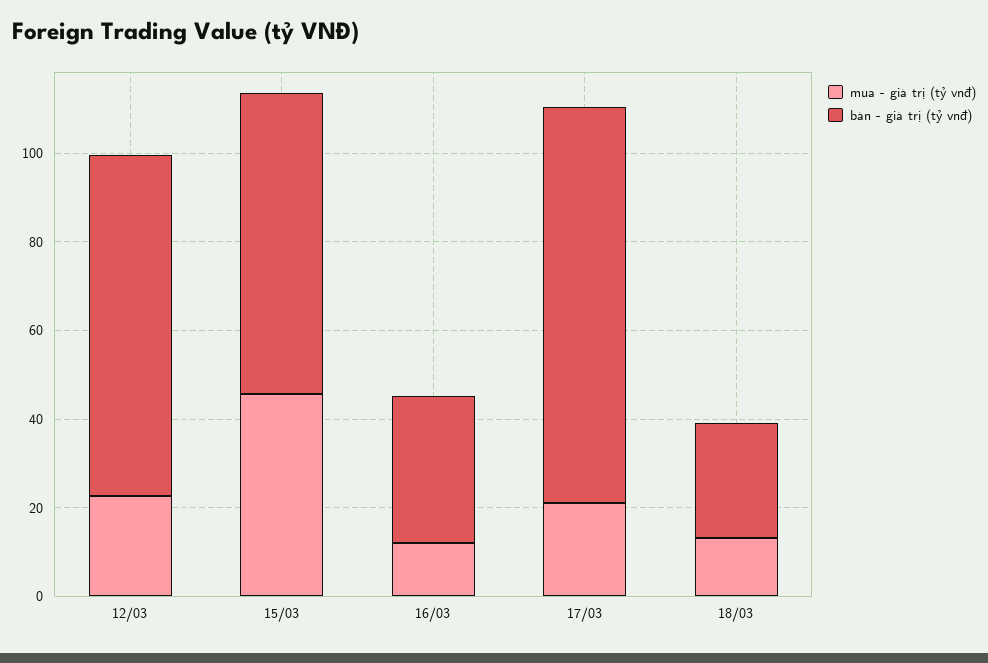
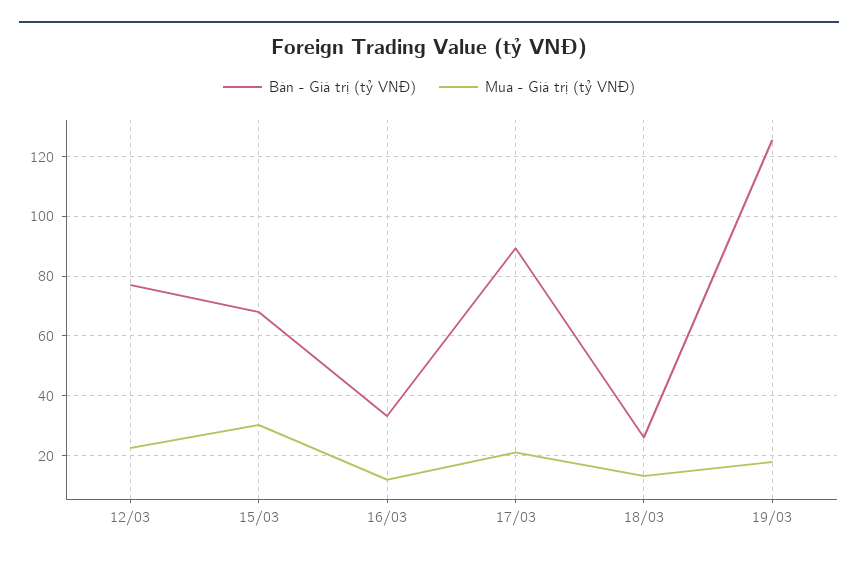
mua - giá trị (tỷ vnđ), 15/03: 45 -> 30
bán - giá trị (tỷ vnđ), 19/03: none -> 125
mua - giá trị (tỷ vnđ), 19/03: none -> 17.5

